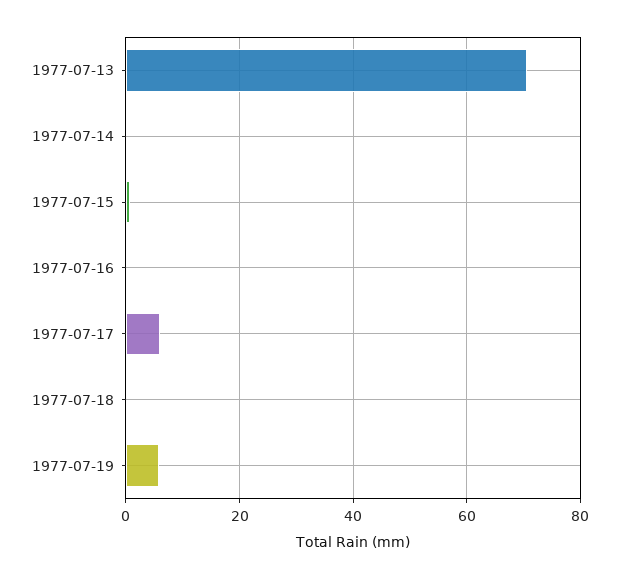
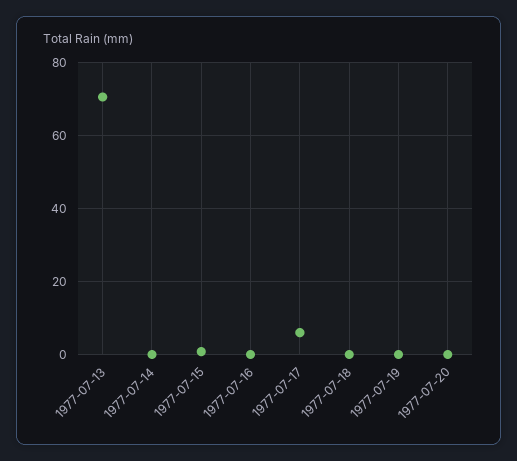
1977-07-19: 6 -> 0
1977-07-20: none -> 0

